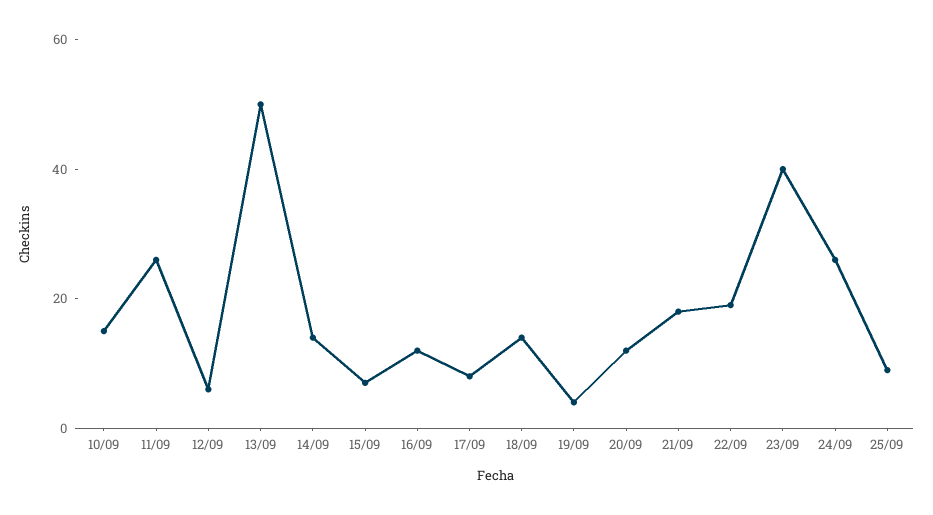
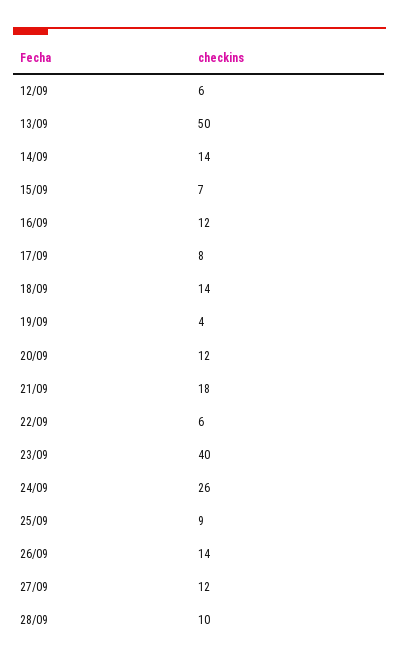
10/09: 15 -> none
11/09: 25 -> none
22/09: 20 -> 6
26/09: none -> 14
27/09: none -> 12
28/09: none -> 10

